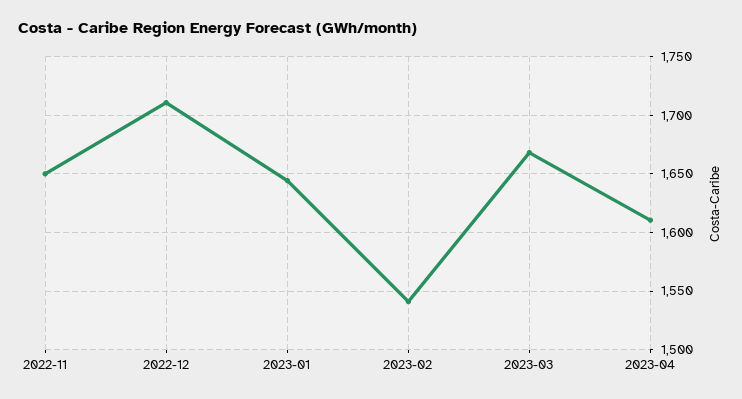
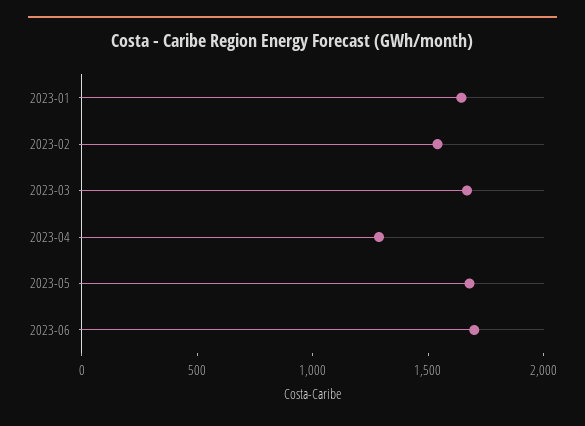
2022-11: 1650 -> none
2022-12: 1710 -> none
2023-04: 1610 -> 1300
2023-05: none -> 1700
2023-06: none -> 1700

